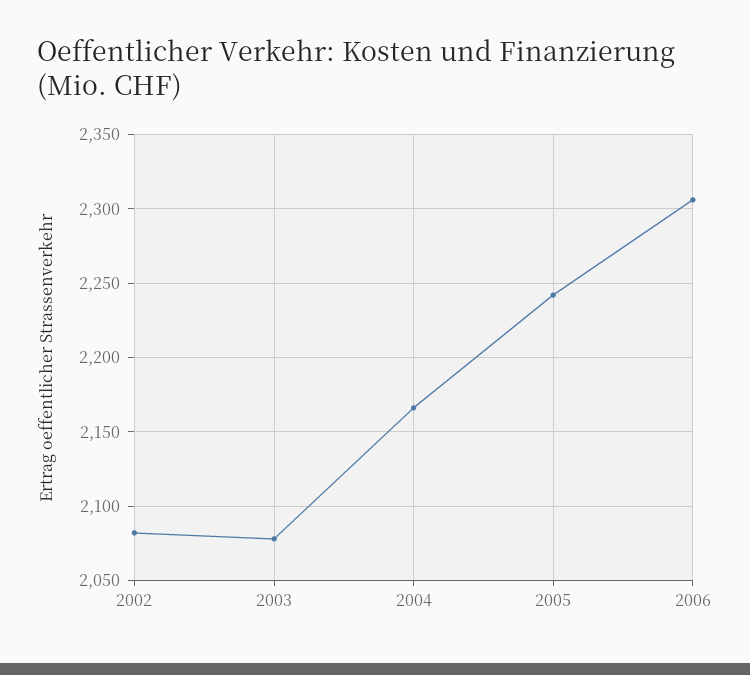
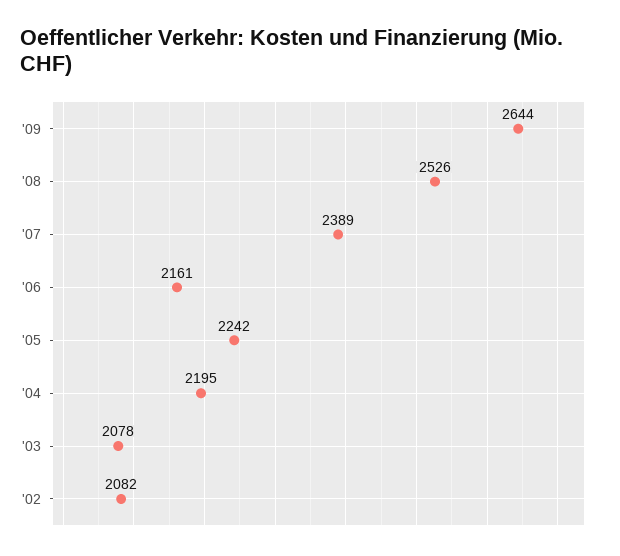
2004: 2165 -> 2195
2006: 2305 -> 2161
'09: none -> 2644
'08: none -> 2526
'07: none -> 2389

